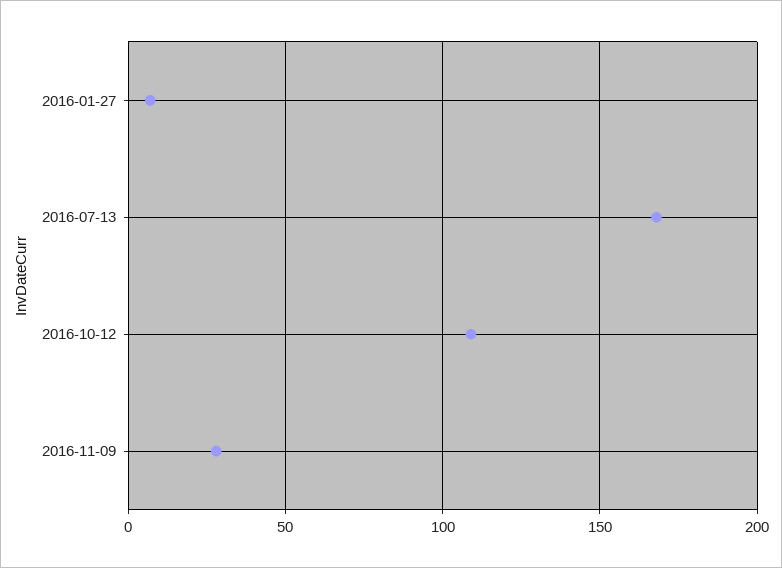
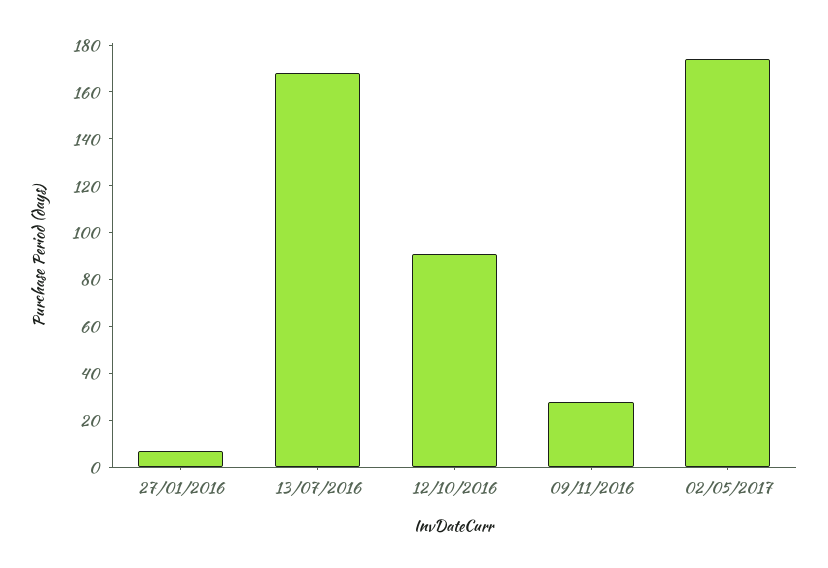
2016-10-12: 110 -> 90
02/05/2017: none -> 175

